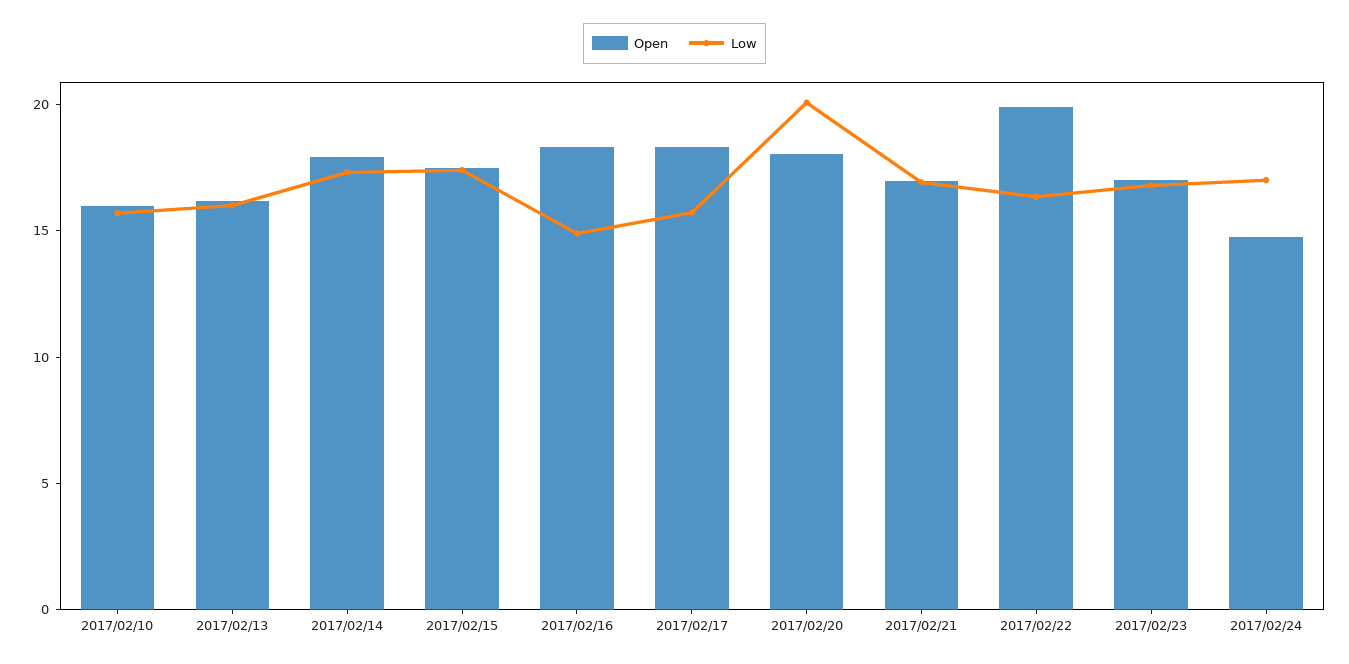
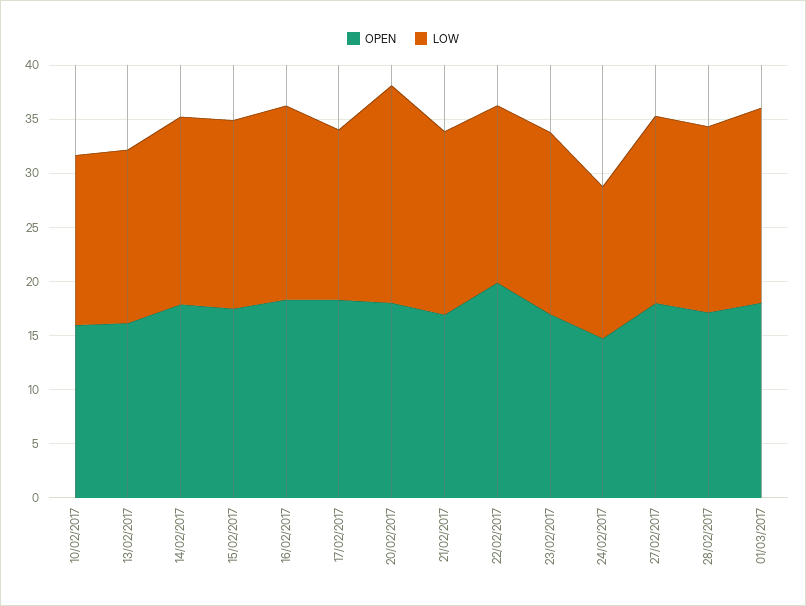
Low, 2017/02/16: 15 -> 18
Low, 2017/02/24: 17 -> 14
Open, 27/02/2017: none -> 18
Low, 27/02/2017: none -> 17
Open, 28/02/2017: none -> 17
Low, 28/02/2017: none -> 17
Open, 01/03/2017: none -> 18
Low, 01/03/2017: none -> 18

